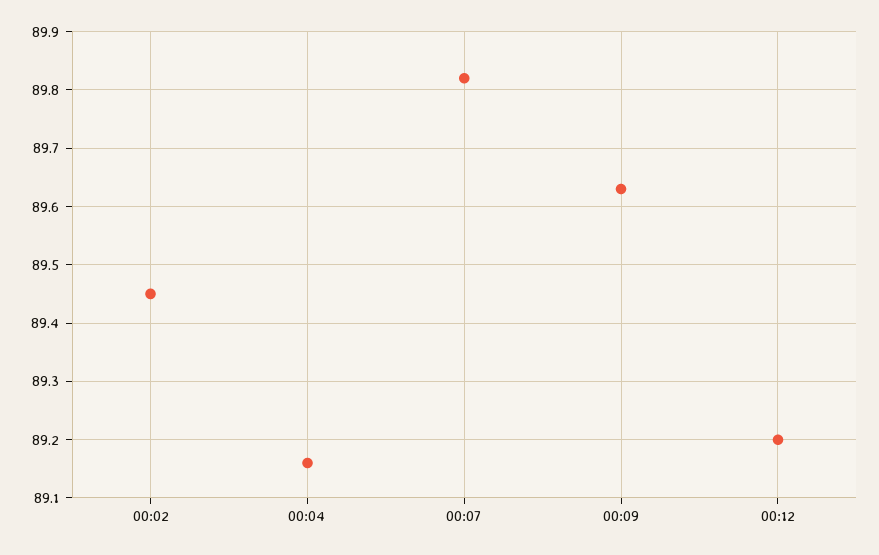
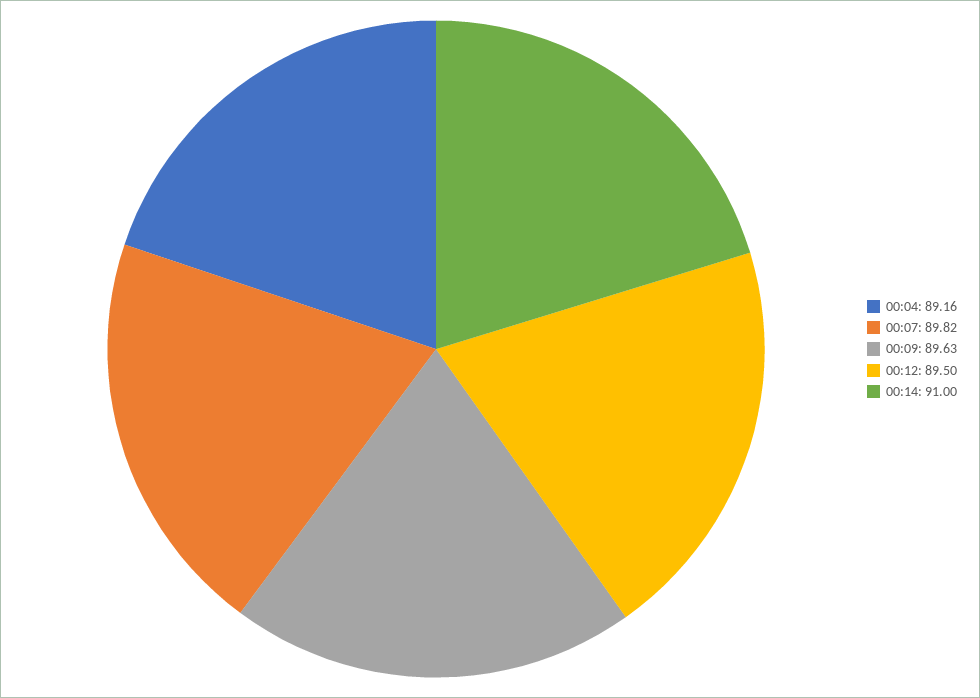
00:02: 89.45 -> none
00:12: 89.2 -> 89.5
00:14: none -> 91

